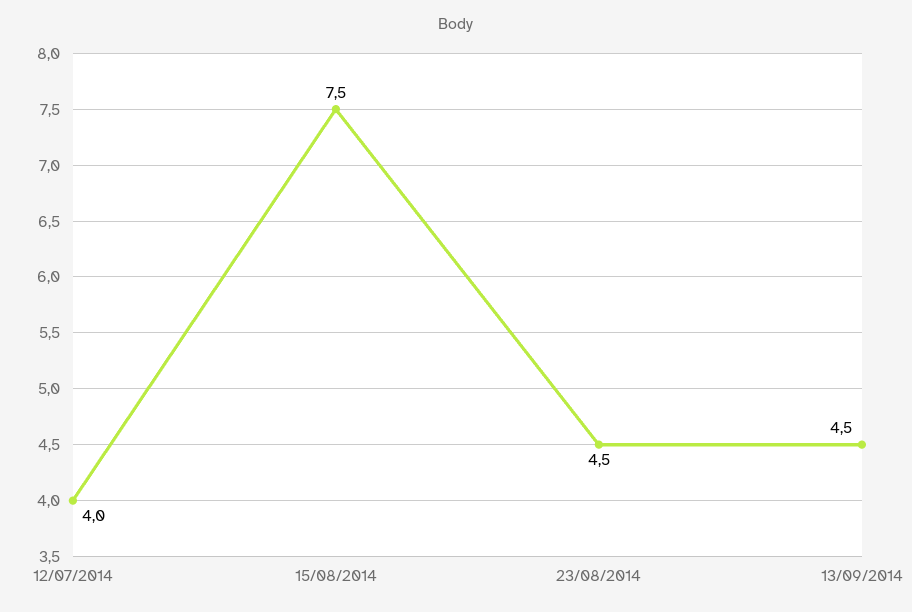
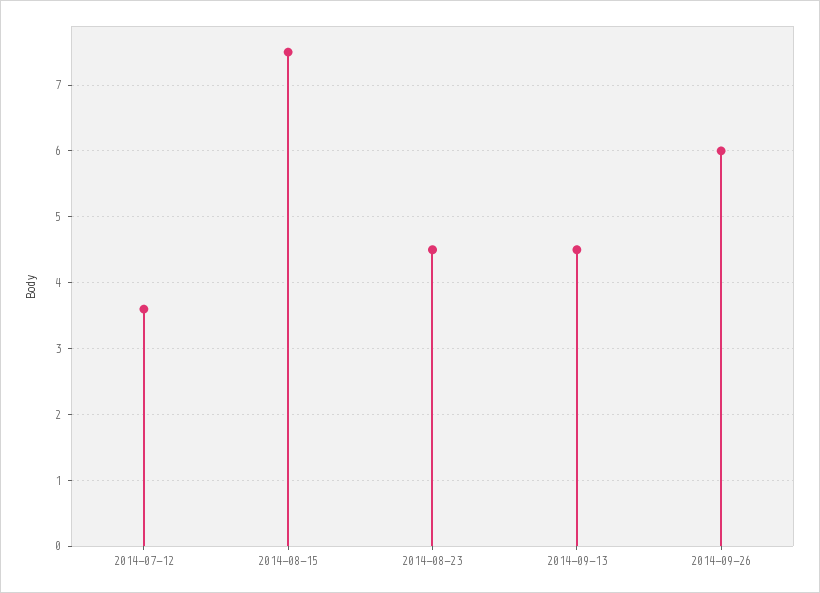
12/07/2014: 4 -> 3.6
2014-09-26: none -> 6

